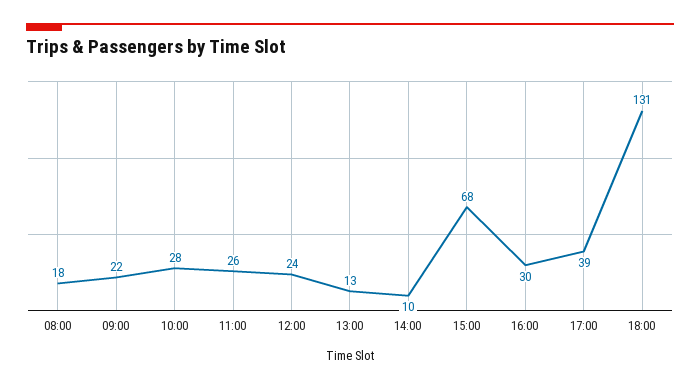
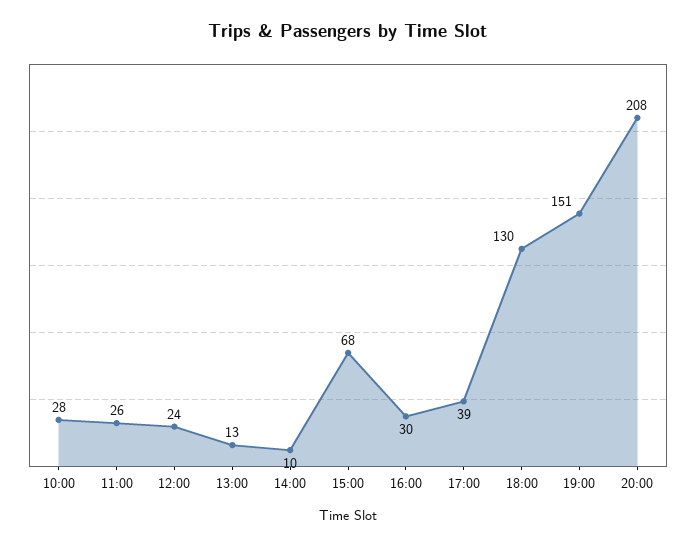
08:00: 18 -> none
09:00: 22 -> none
18:00: 131 -> 130
19:00: none -> 151
20:00: none -> 208

